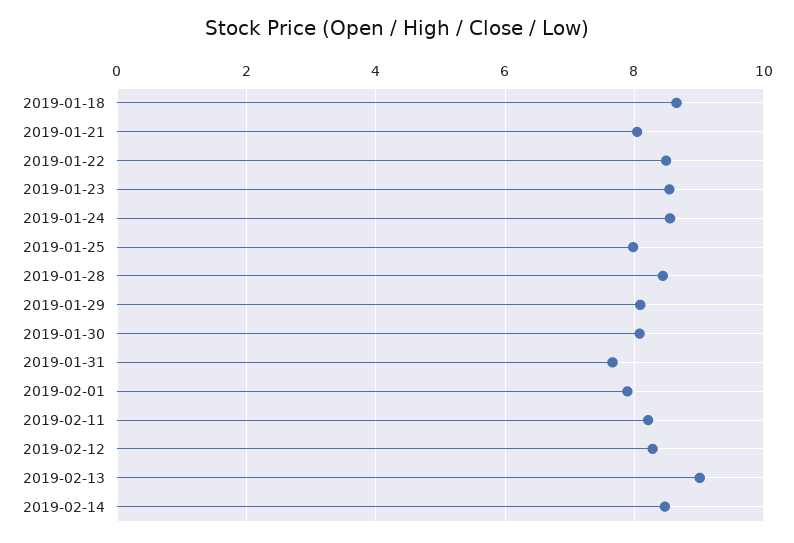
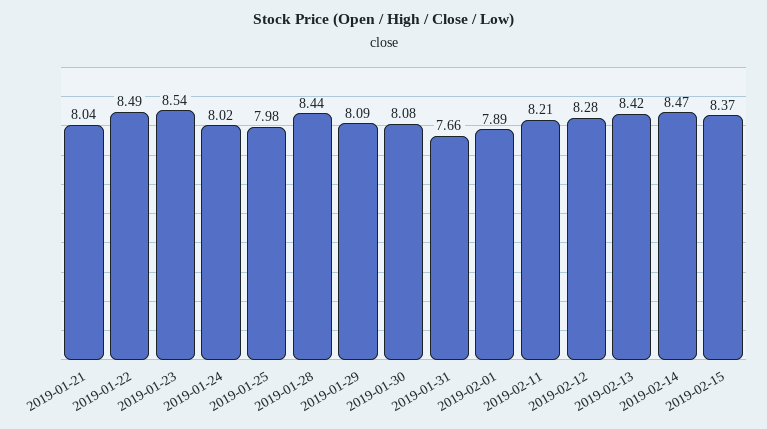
2019-01-18: 8.6 -> none
2019-01-24: 8.6 -> 8.02
2019-02-13: 9 -> 8.42
2019-02-15: none -> 8.37

